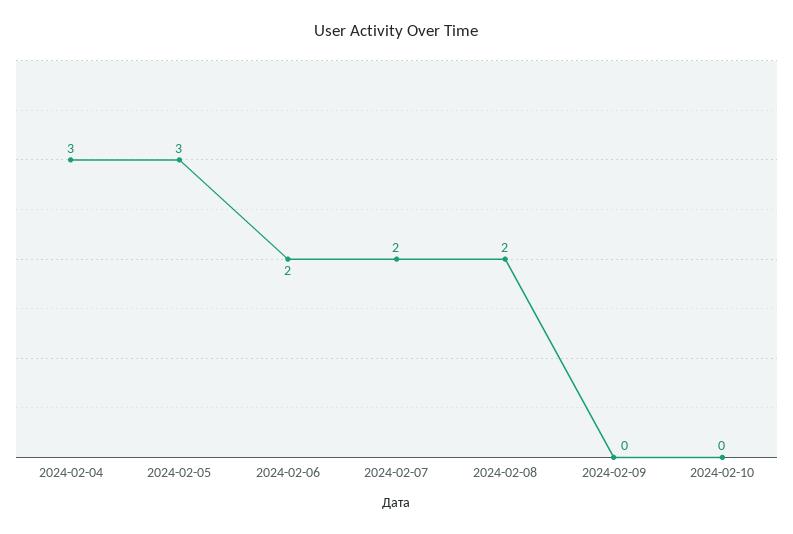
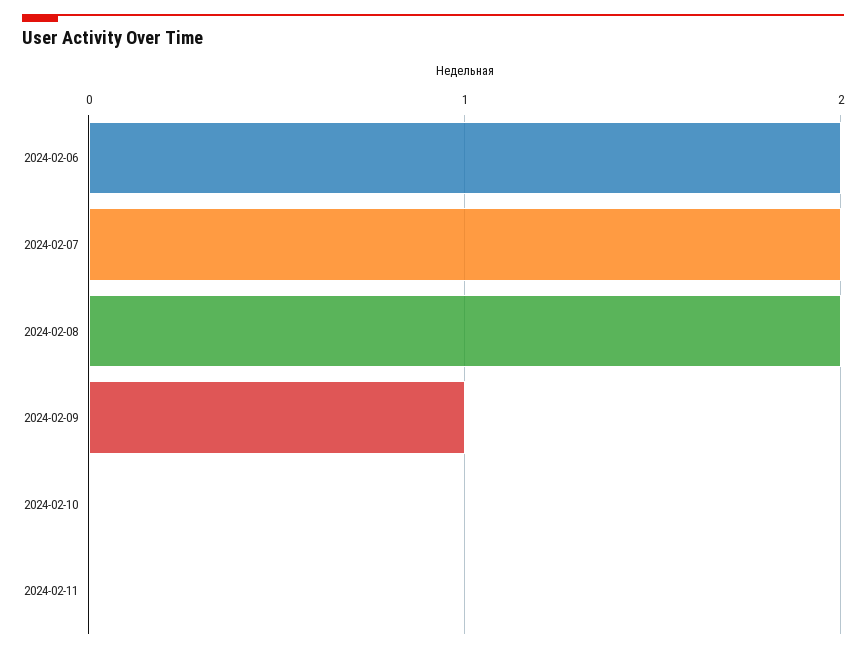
2024-02-04: 3 -> none
2024-02-05: 3 -> none
2024-02-09: 0 -> 1
2024-02-11: none -> 0

